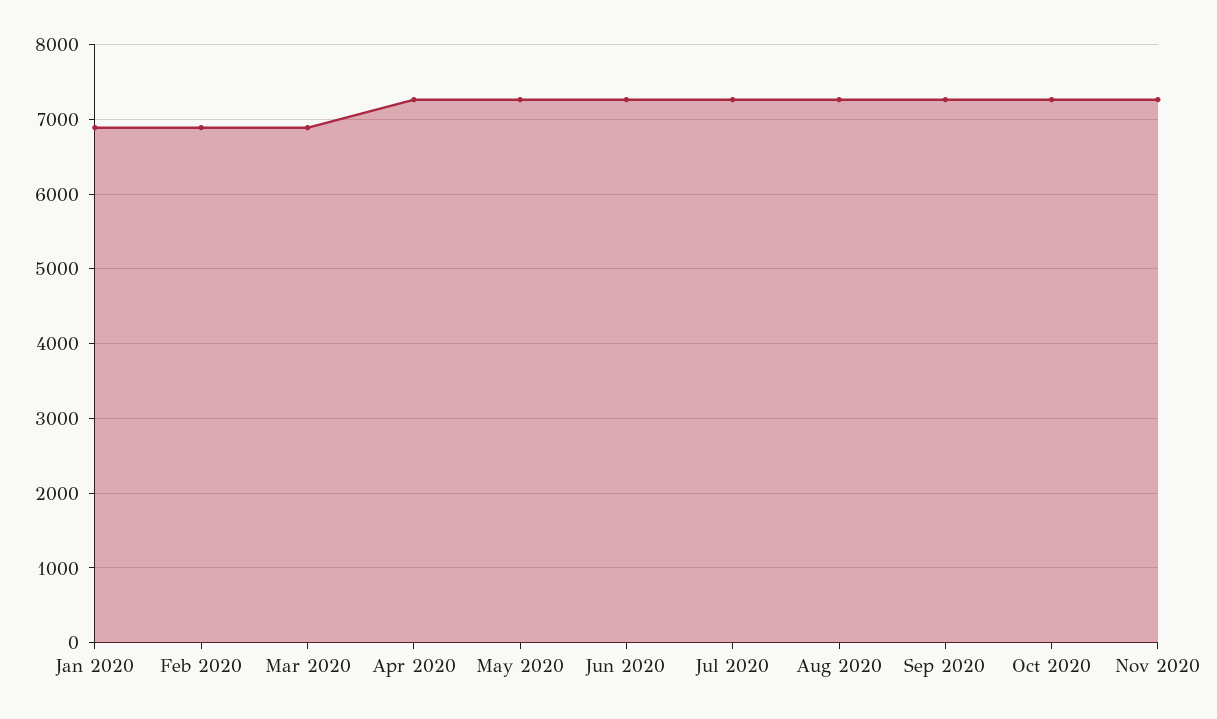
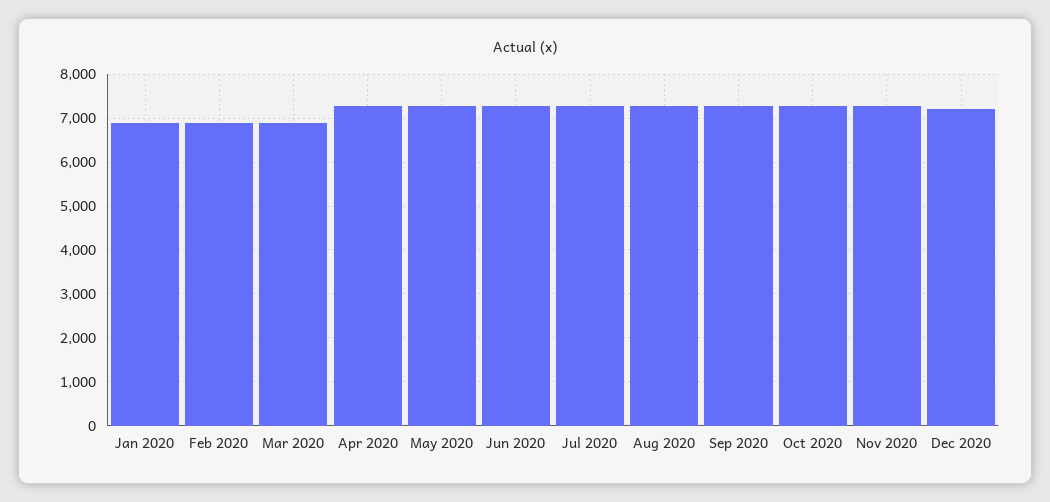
Dec 2020: none -> 7200

